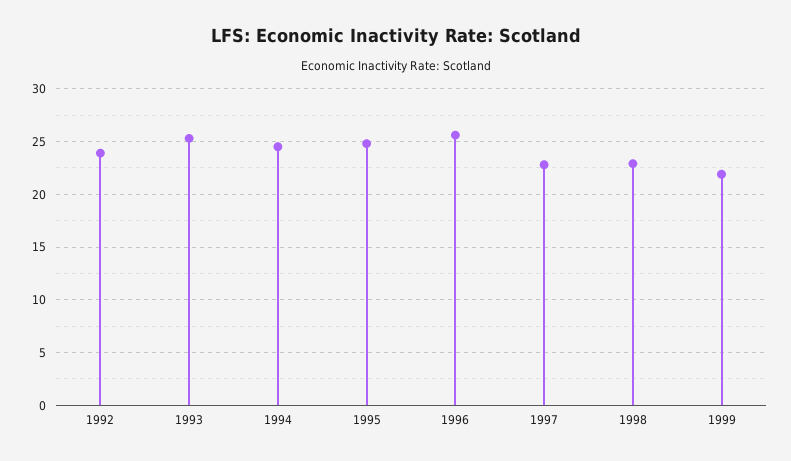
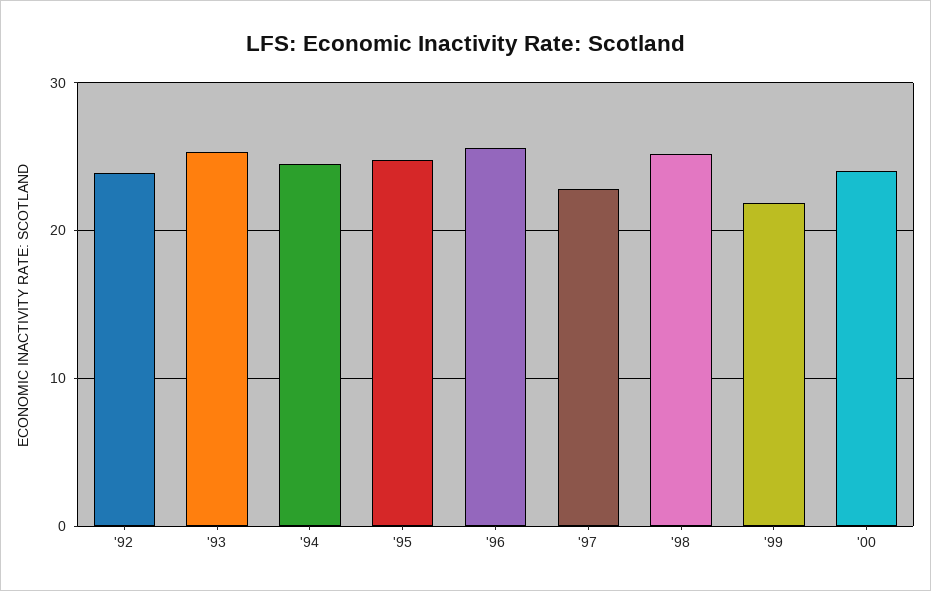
1998: 23 -> 25
'00: none -> 24

